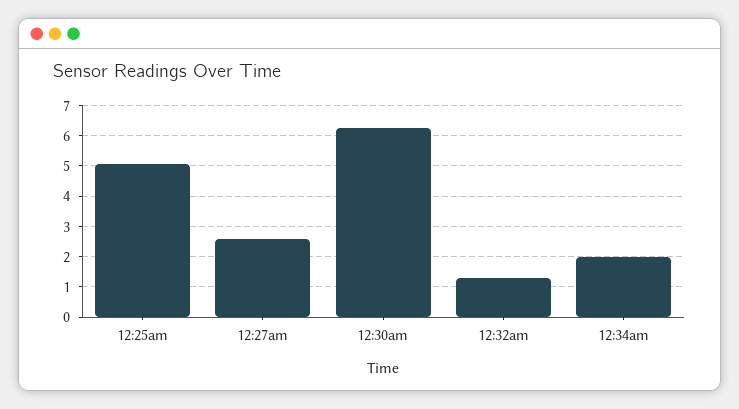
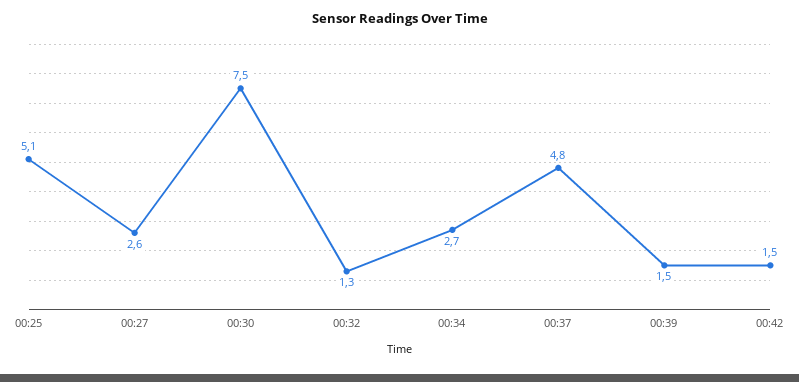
12:30am: 6.2 -> 7.5
12:34am: 2 -> 2.7
00:37: none -> 4.8
00:39: none -> 1.5
00:42: none -> 1.5

